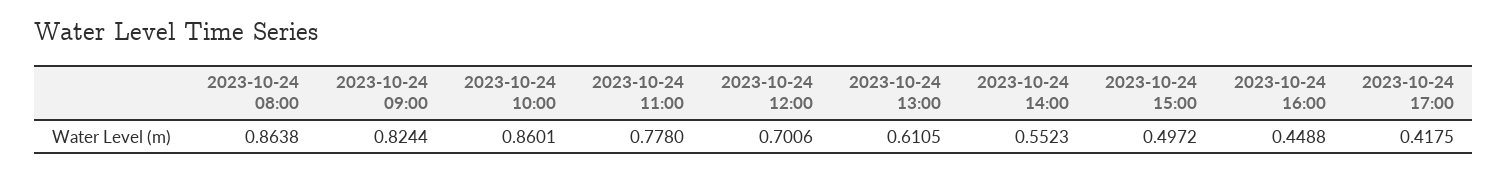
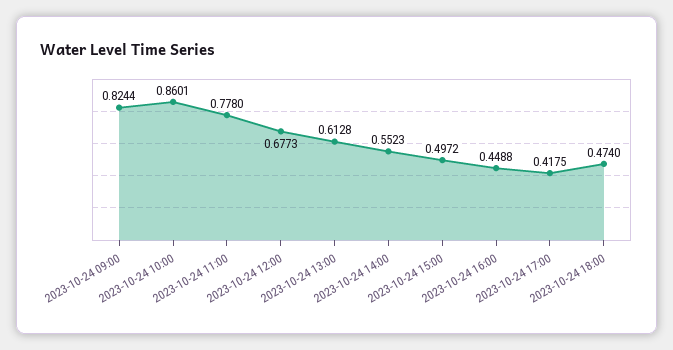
2023-10-24 08:00: 0.8638 -> none
2023-10-24 12:00: 0.7006 -> 0.6773
2023-10-24 13:00: 0.6105 -> 0.6128
2023-10-24 18:00: none -> 0.474

